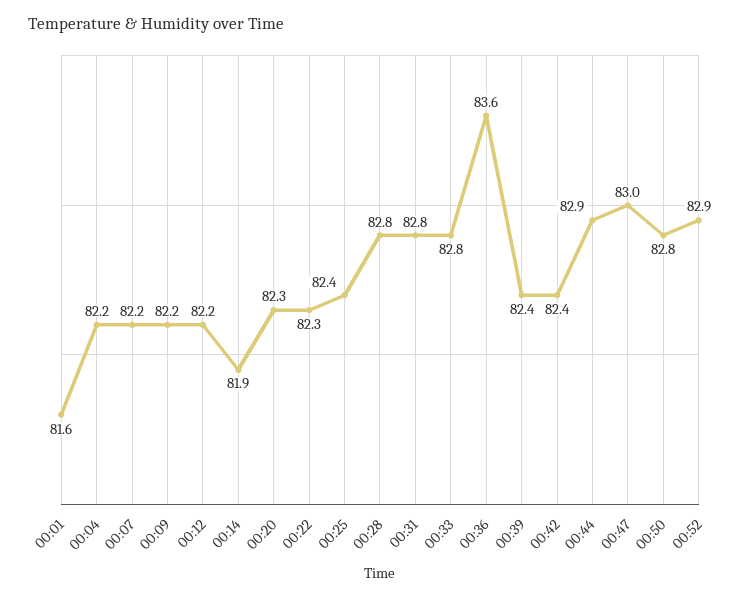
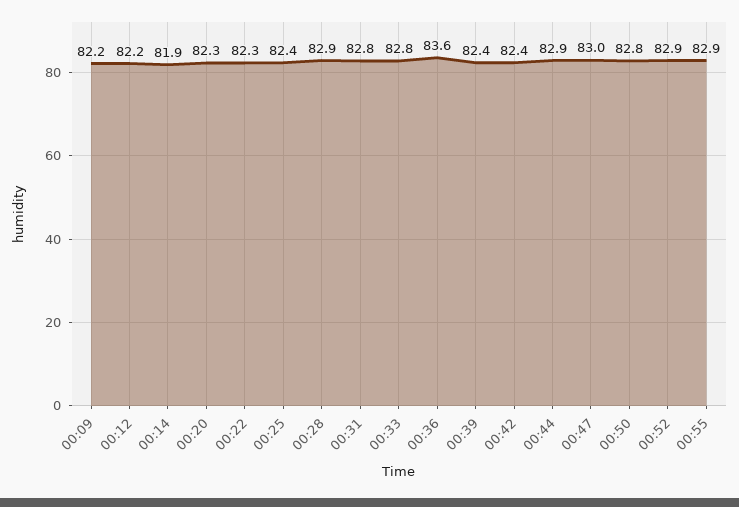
00:01: 81.6 -> none
00:04: 82.2 -> none
00:07: 82.2 -> none
00:28: 82.8 -> 82.9
00:55: none -> 82.9

